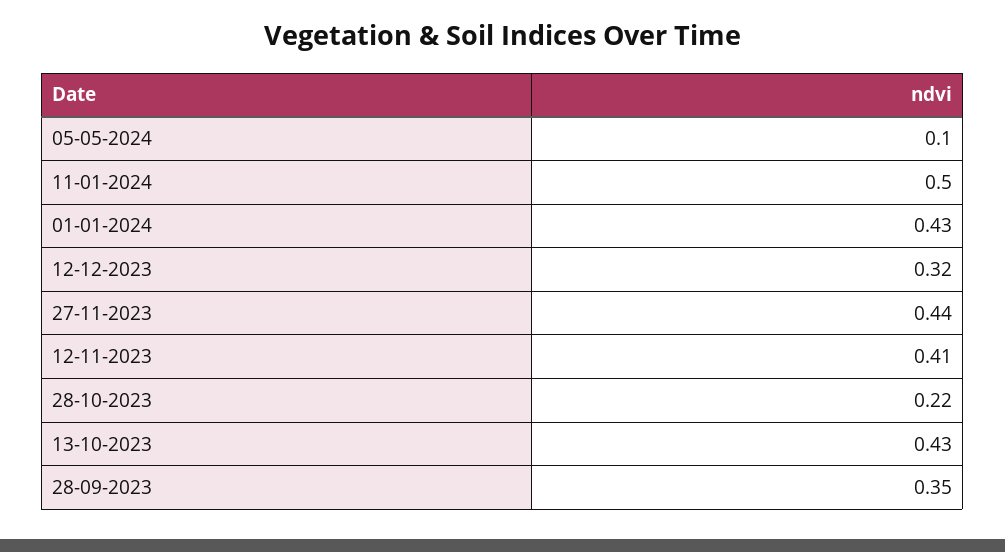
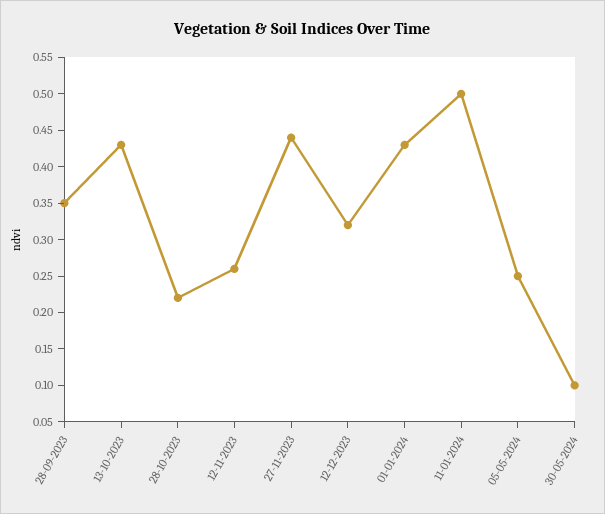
05-05-2024: 0.1 -> 0.25
12-11-2023: 0.41 -> 0.25
30-05-2024: none -> 0.1

